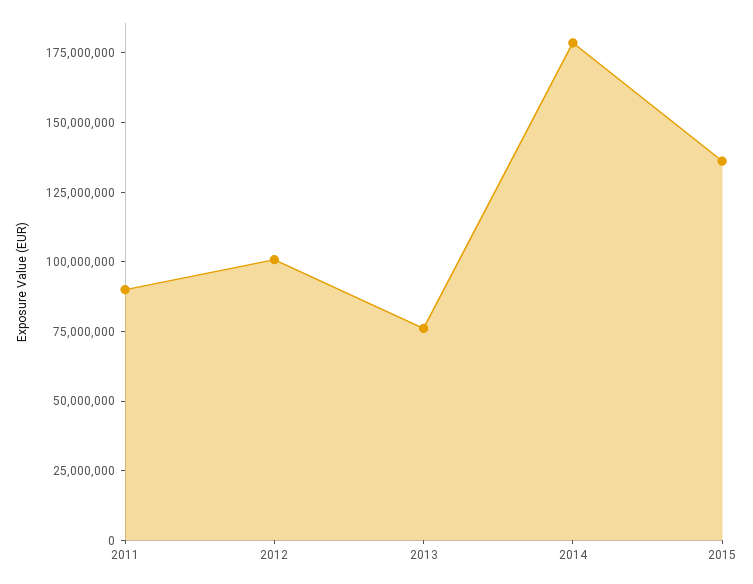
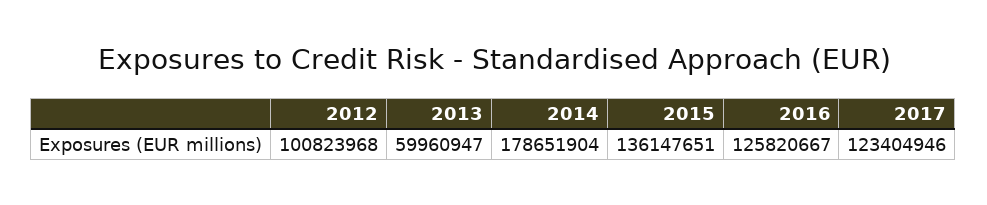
2011: 90000000 -> none
2013: 75000000 -> 59960947
2016: none -> 125820667
2017: none -> 123404946

